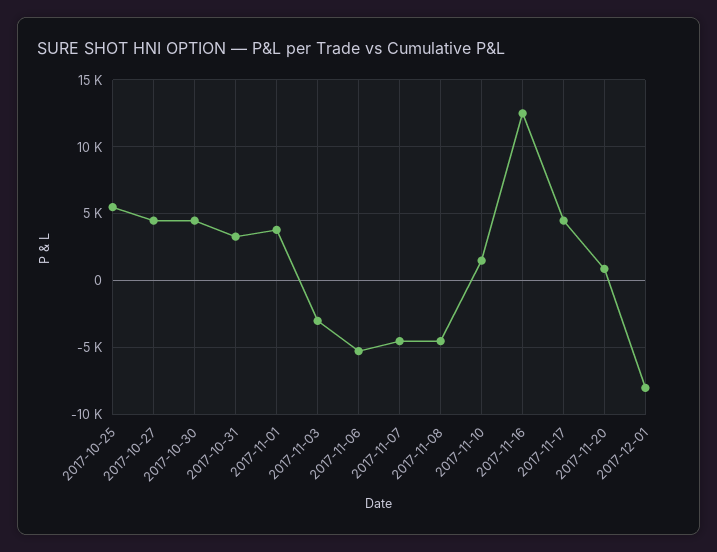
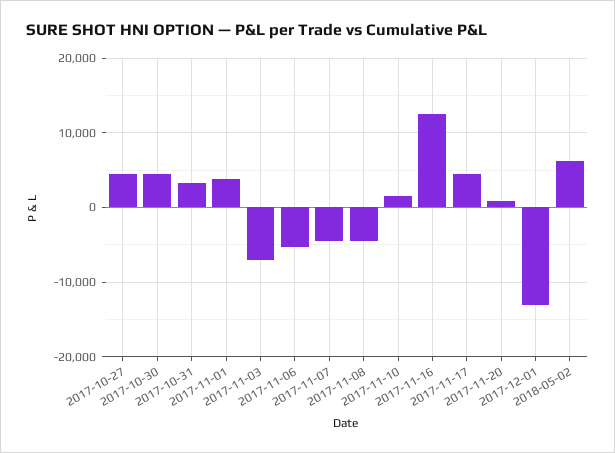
2017-10-25: 5500 -> none
2017-11-03: -3000 -> -7000
2017-12-01: -8000 -> -13000
2018-05-02: none -> 6000

